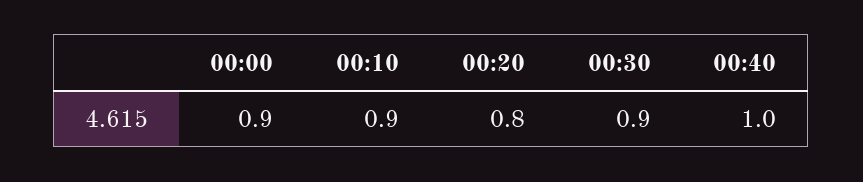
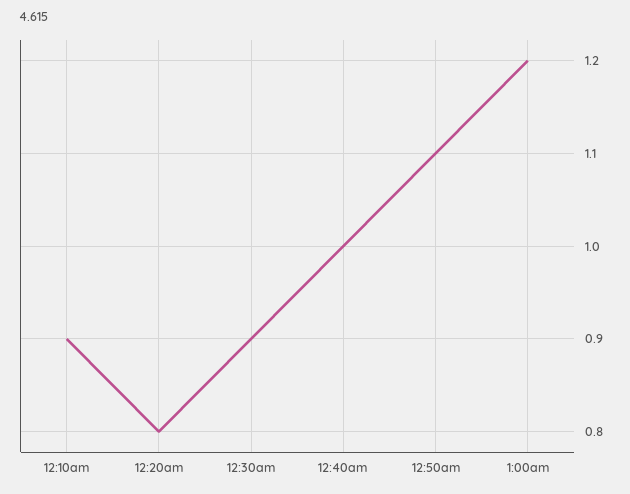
00:00: 0.9 -> none
12:50am: none -> 1.1
1:00am: none -> 1.2

